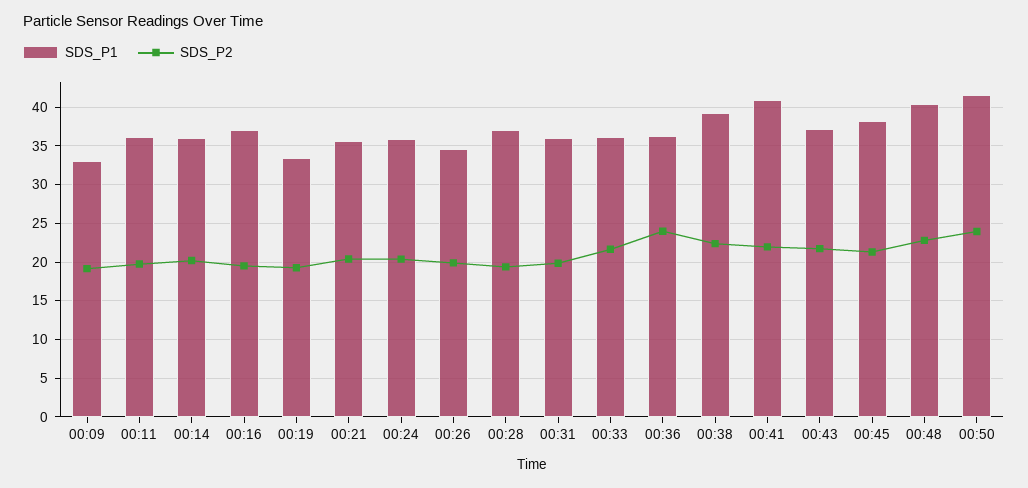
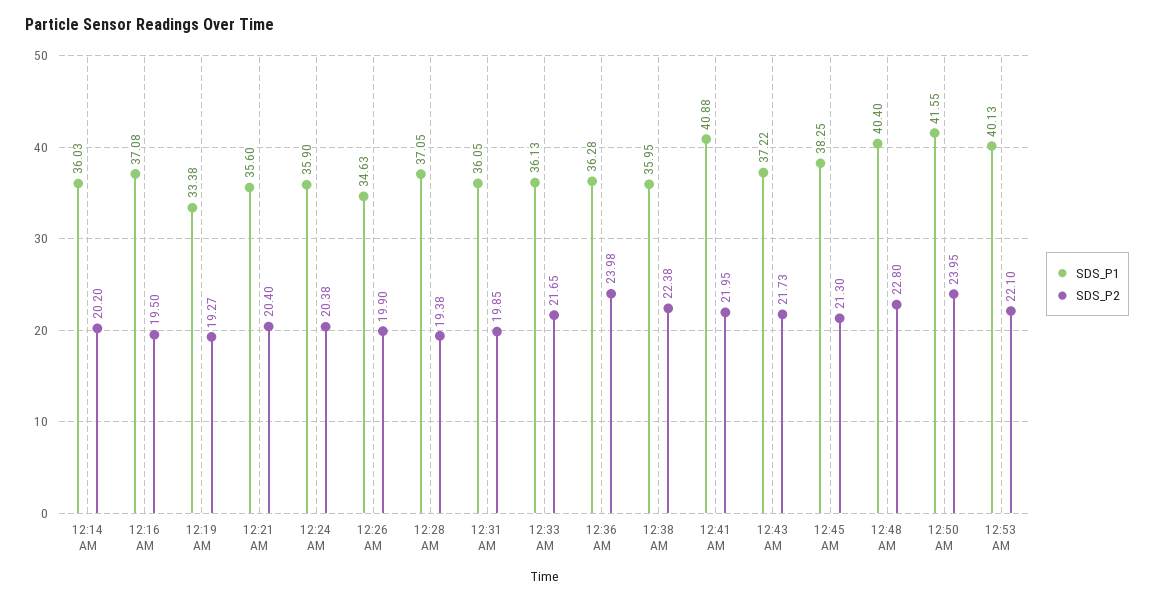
SDS_P1, 00:09: 33 -> none
SDS_P2, 00:09: 19 -> none
SDS_P1, 00:11: 36 -> none
SDS_P2, 00:11: 20 -> none
SDS_P1, 00:38: 39 -> 35.95
SDS_P1, 12:53 AM: none -> 40.13
SDS_P2, 12:53 AM: none -> 22.1

